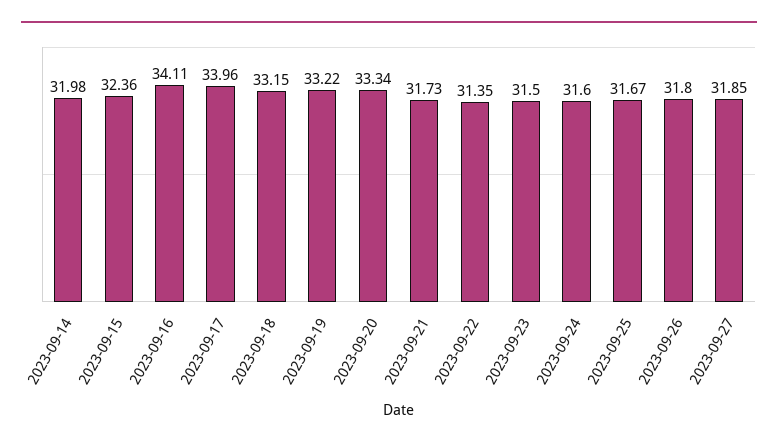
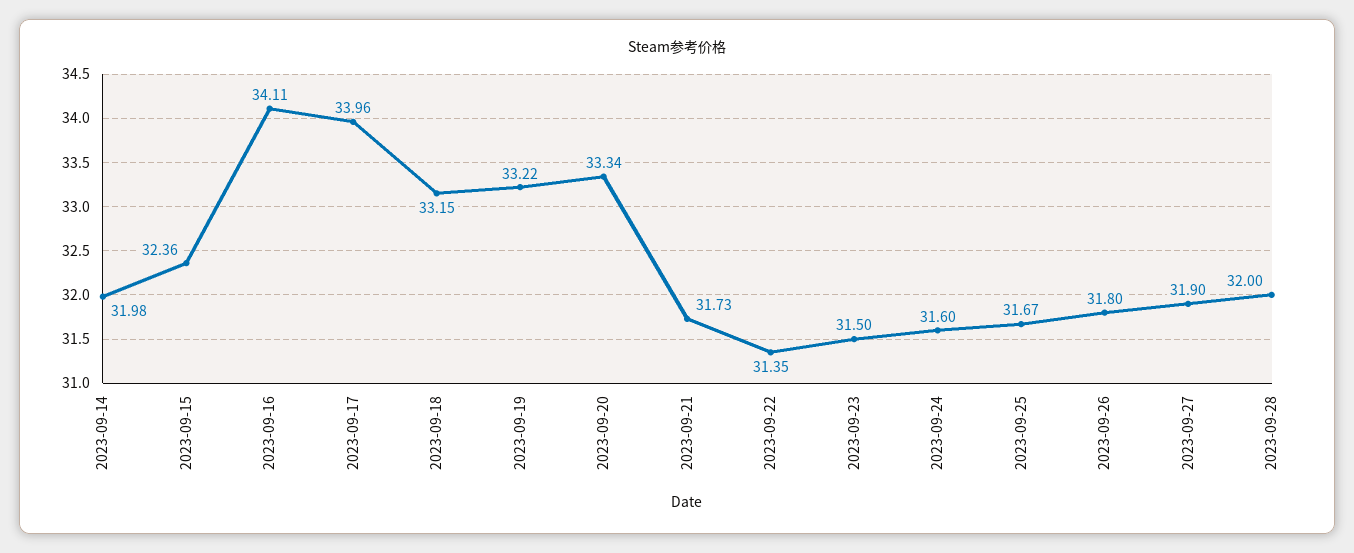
2023-09-27: 31.85 -> 31.9
2023-09-28: none -> 32

